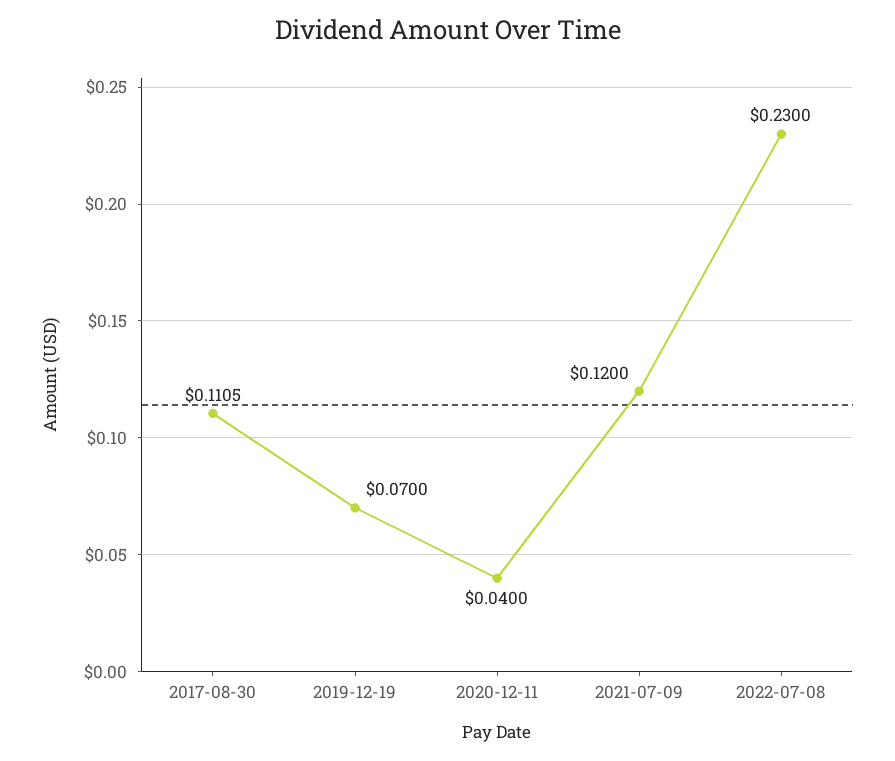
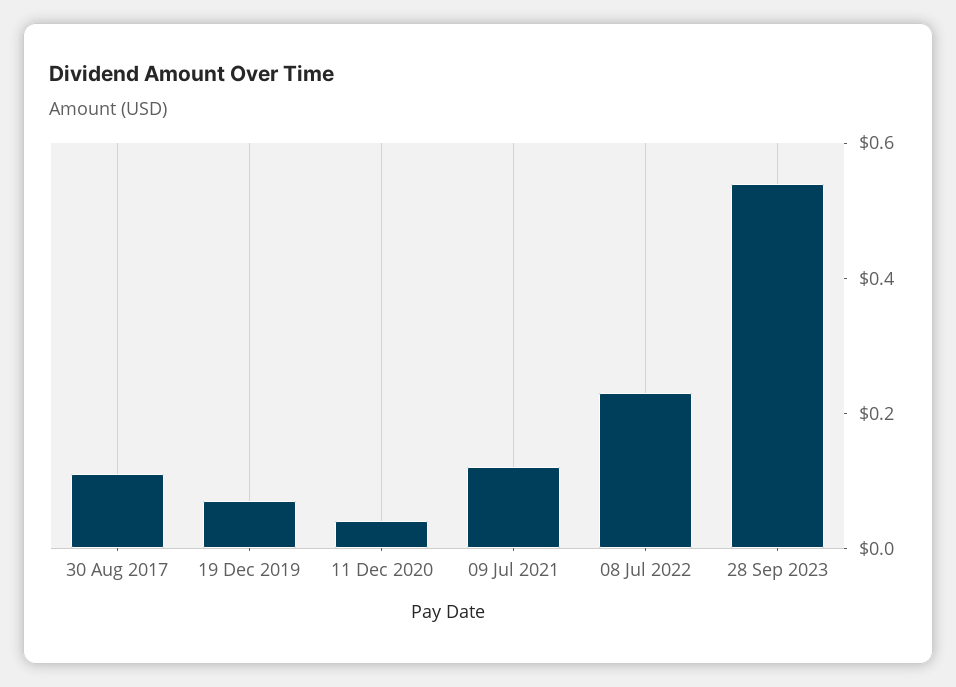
28 Sep 2023: none -> 0.55

